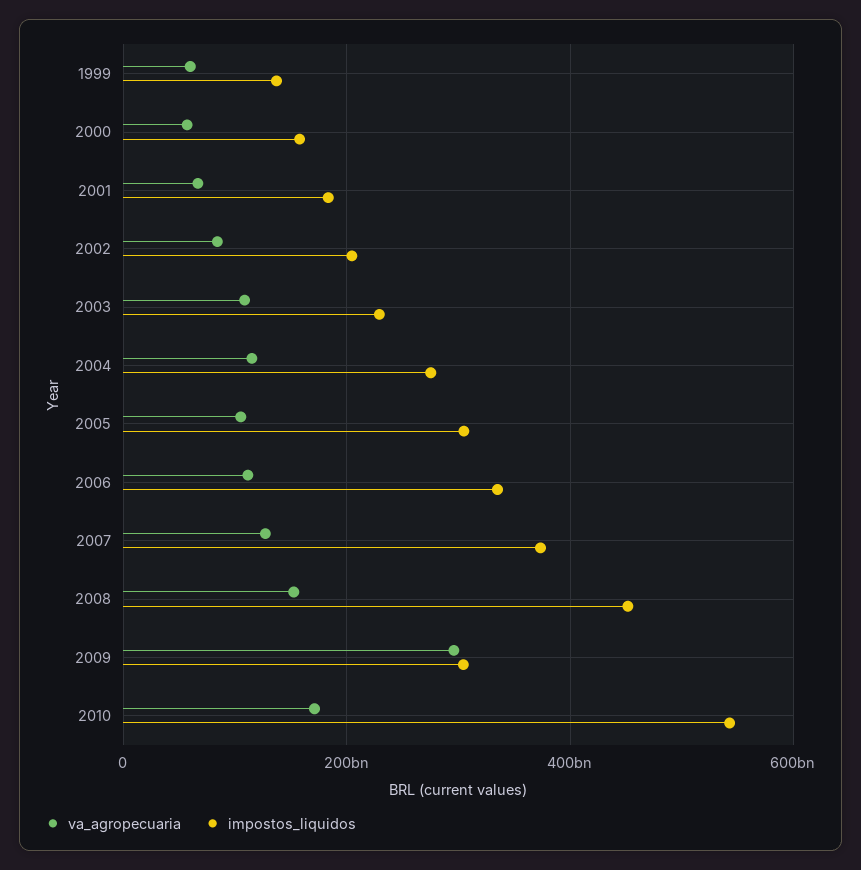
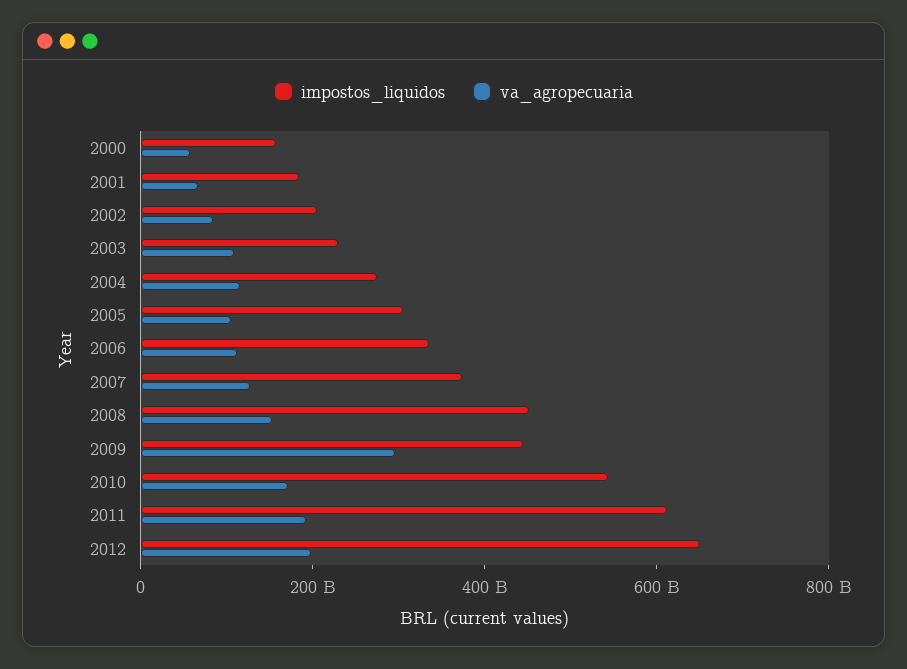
va_agropecuaria, 1999: 60000000000 -> none
impostos_liquidos, 1999: 140000000000 -> none
impostos_liquidos, 2009: 300000000000 -> 450000000000
impostos_liquidos, 2011: none -> 600000000000
va_agropecuaria, 2011: none -> 200000000000
impostos_liquidos, 2012: none -> 650000000000
va_agropecuaria, 2012: none -> 200000000000

